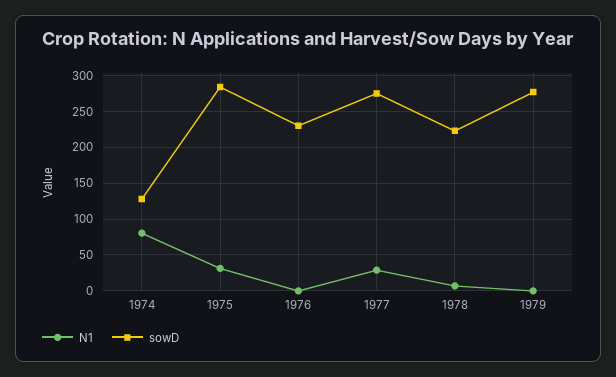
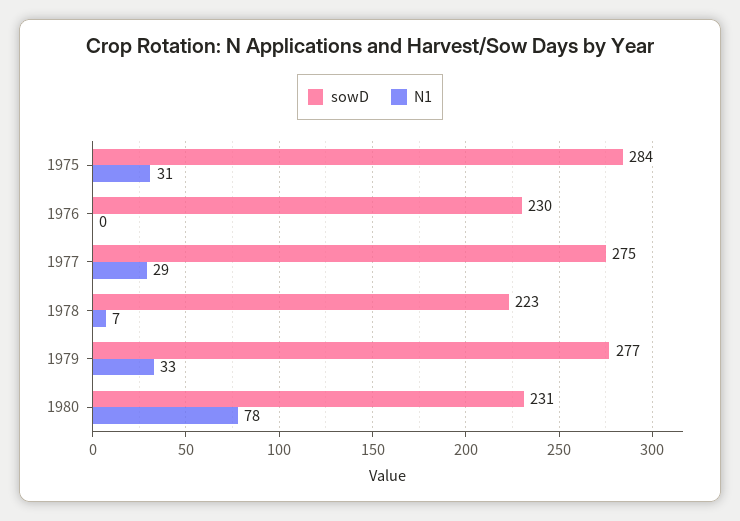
N1, 1974: 80 -> none
sowD, 1974: 130 -> none
N1, 1979: 0 -> 33
sowD, 1980: none -> 231
N1, 1980: none -> 78

